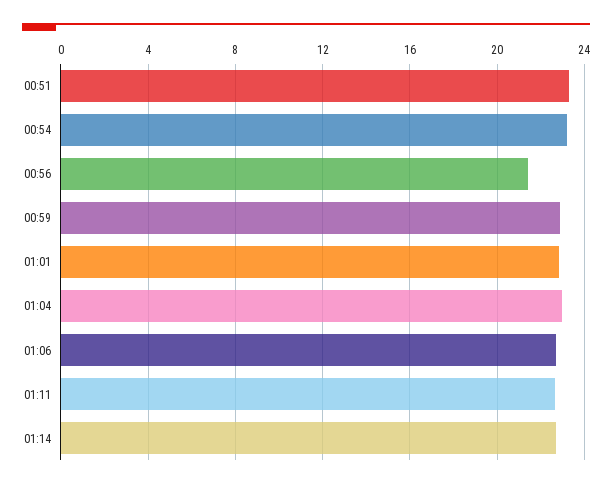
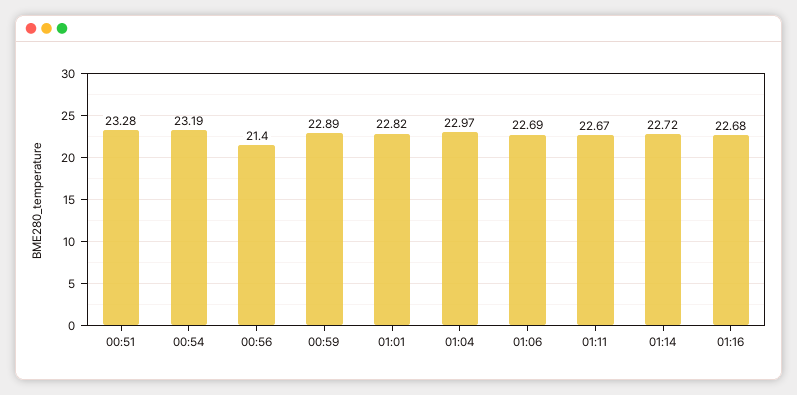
01:16: none -> 22.68

